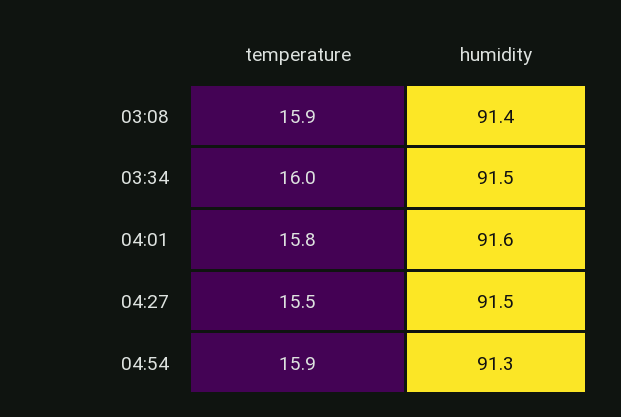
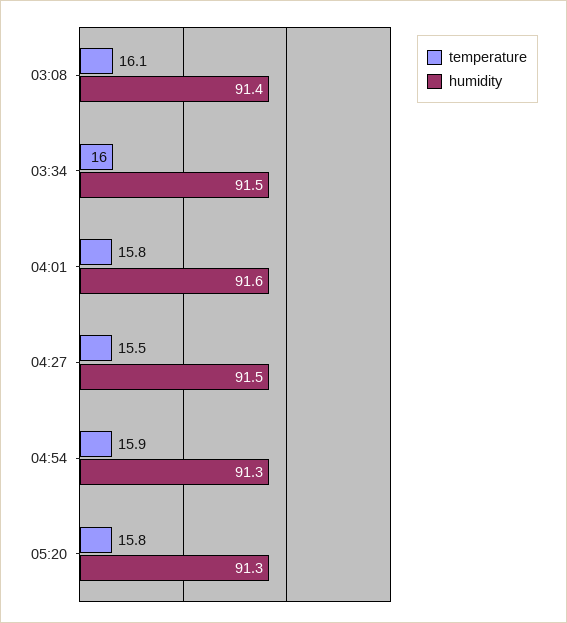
temperature, 03:08: 15.9 -> 16.1
temperature, 05:20: none -> 15.8
humidity, 05:20: none -> 91.3

